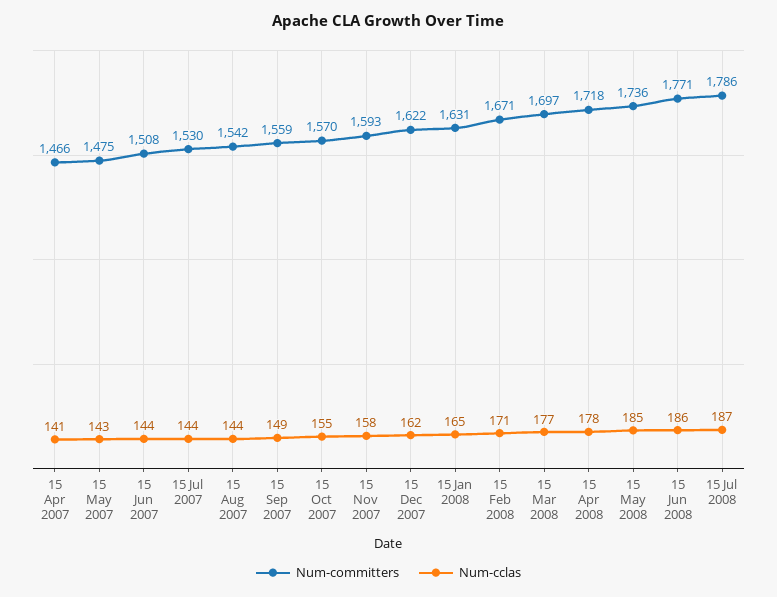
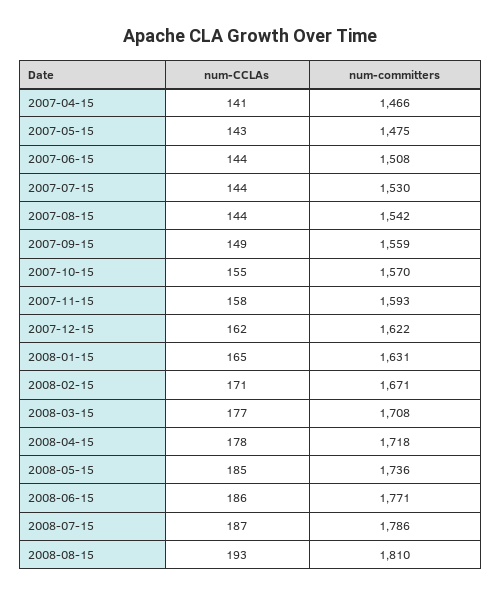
Num-committers, 15 Mar 2008: 1697 -> 1708
Num-cclas, 2008-08-15: none -> 193
Num-committers, 2008-08-15: none -> 1810

